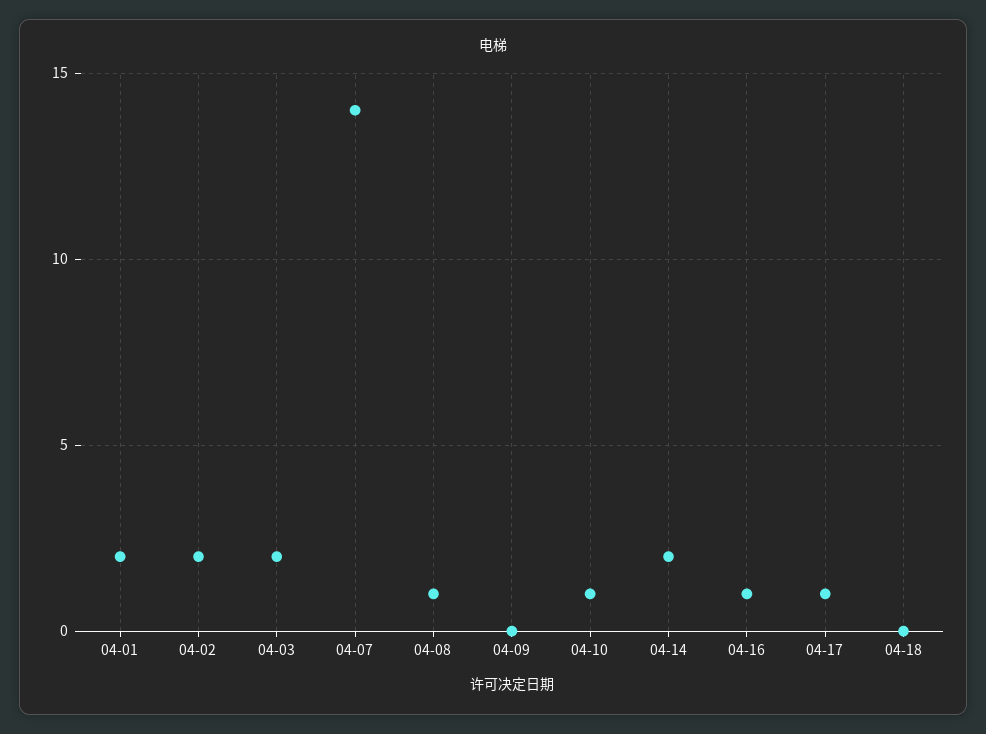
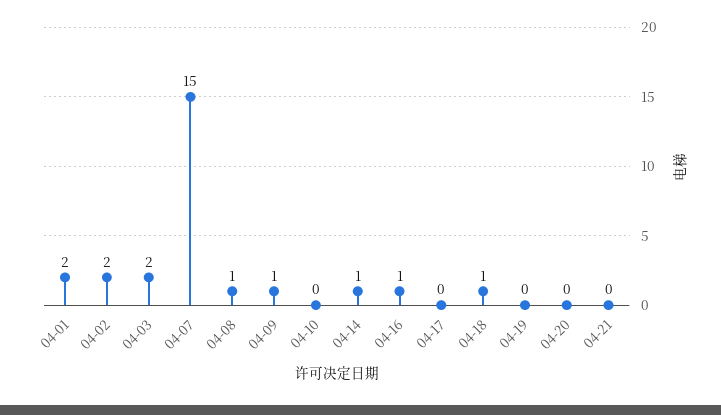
04-07: 14 -> 15
04-09: 0 -> 1
04-10: 1 -> 0
04-14: 2 -> 1
04-17: 1 -> 0
04-18: 0 -> 1
04-19: none -> 0
04-20: none -> 0
04-21: none -> 0

